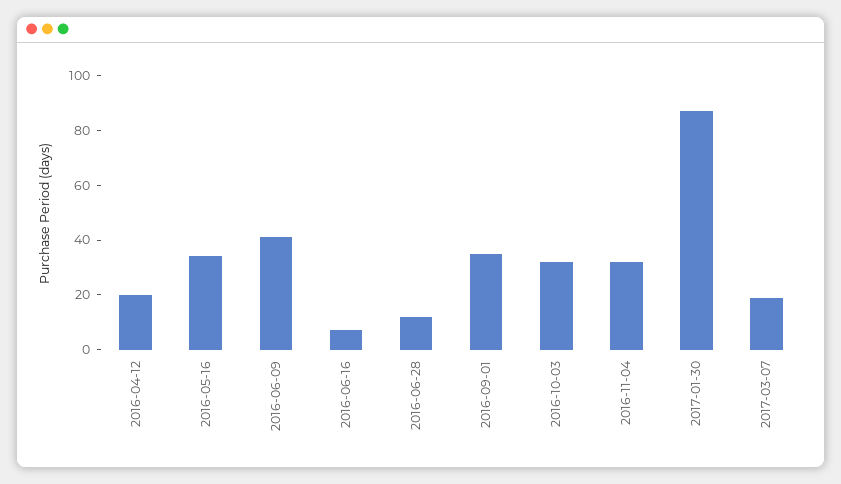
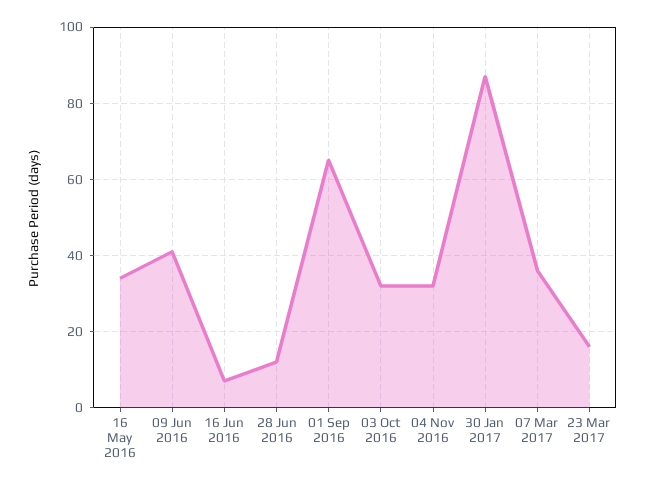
2016-04-12: 20 -> none
2016-09-01: 35 -> 65
2017-03-07: 20 -> 35
23 Mar 2017: none -> 15

